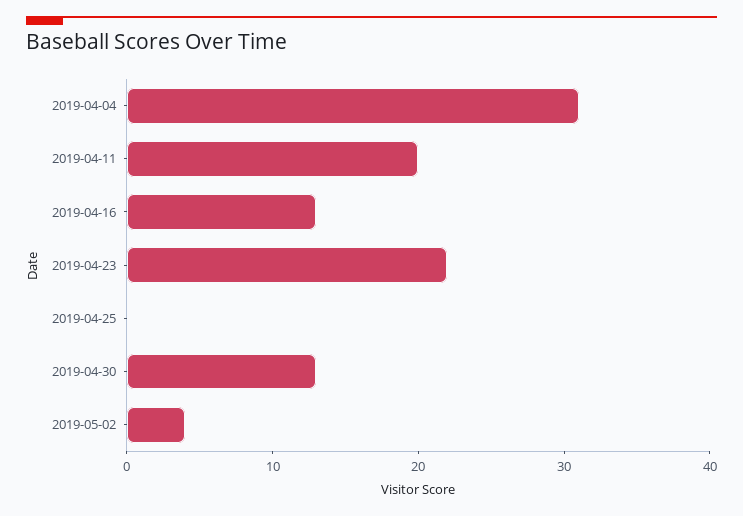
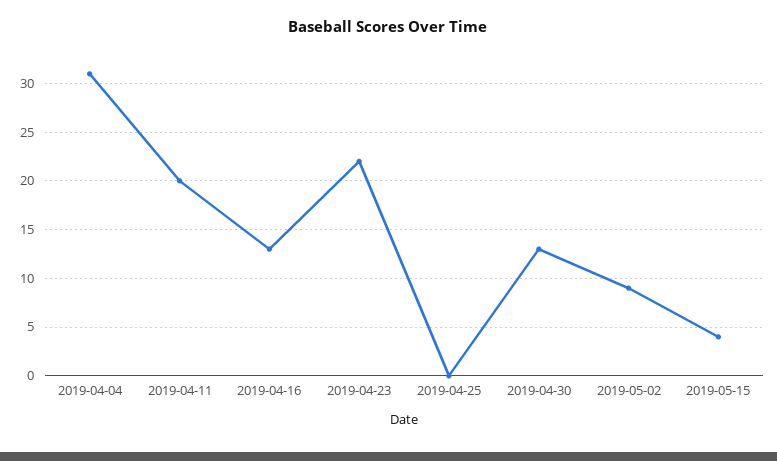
2019-05-02: 4 -> 9
2019-05-15: none -> 4

